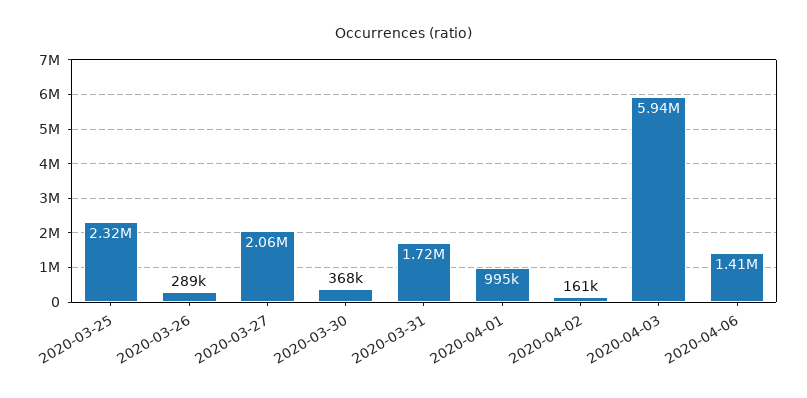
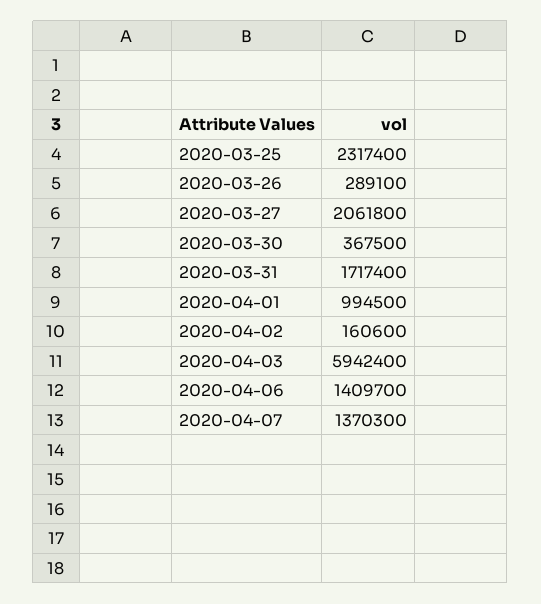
2020-04-07: none -> 1370300

